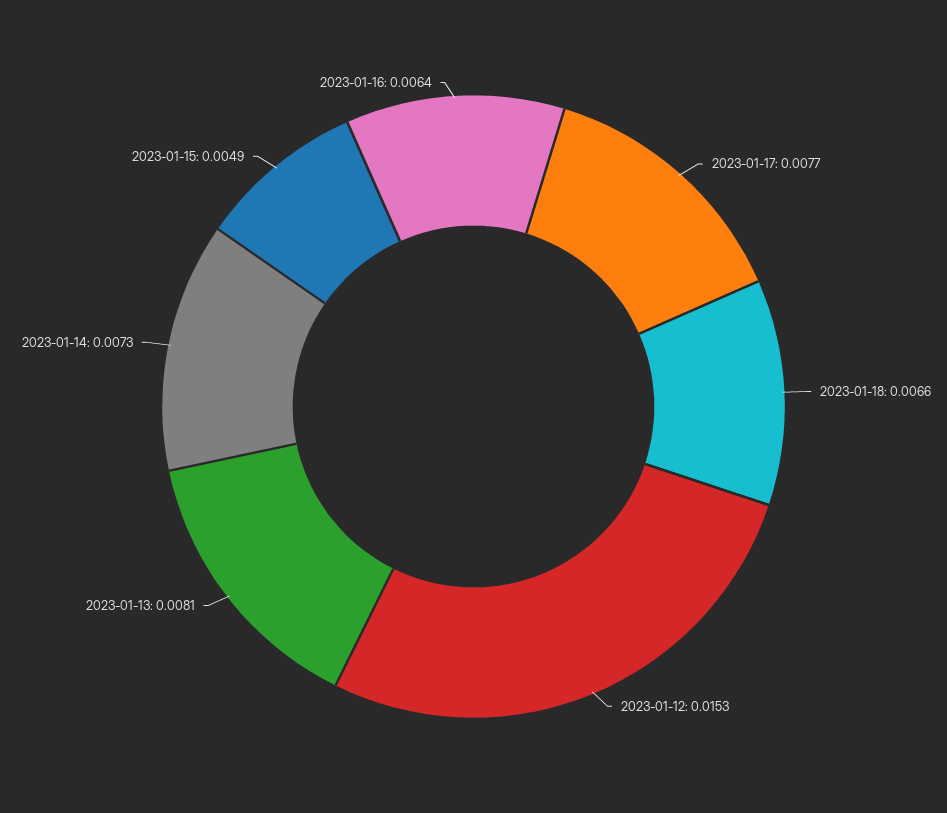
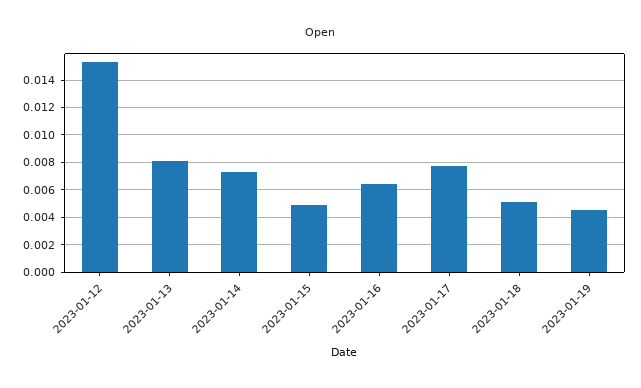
2023-01-18: 0.0066 -> 0.005
2023-01-19: none -> 0.0045

